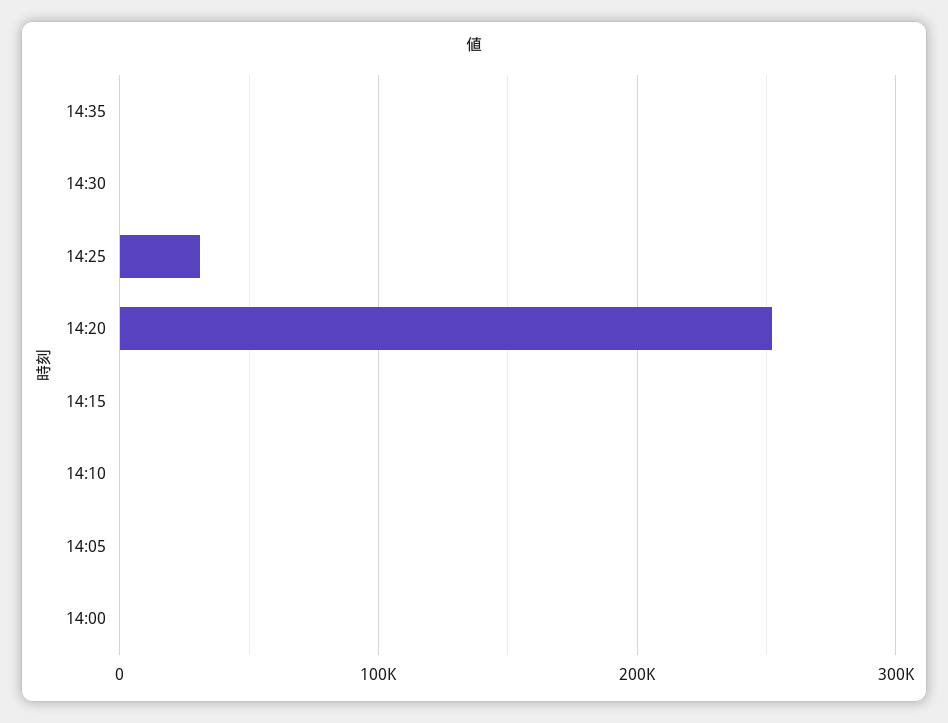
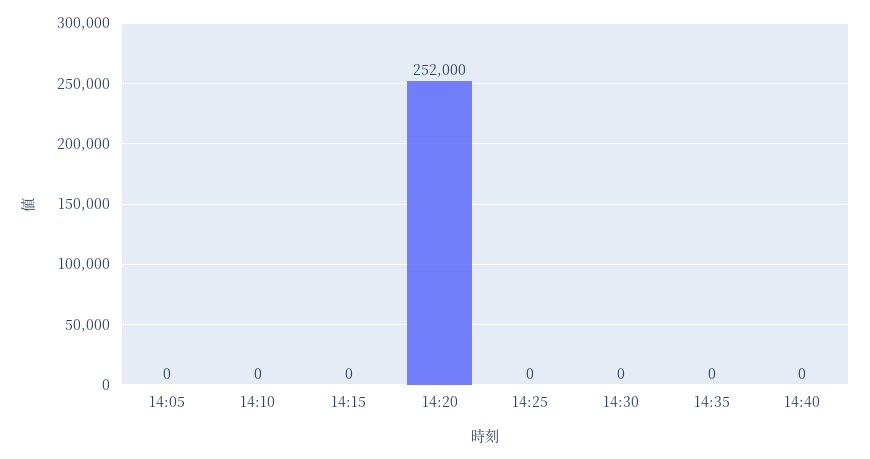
14:25: 30000 -> 0
14:00: 0 -> none
14:40: none -> 0

